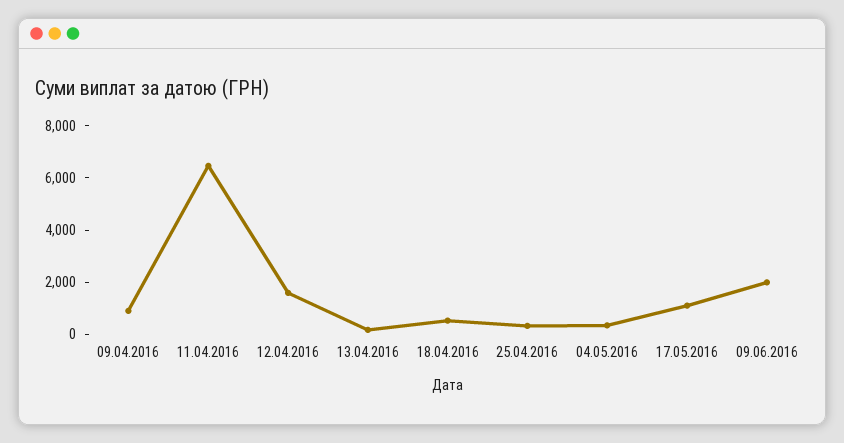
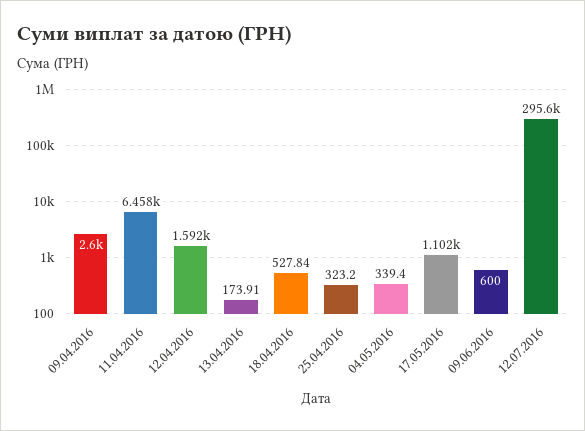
09.04.2016: 1000 -> 2600
09.06.2016: 2000 -> 600
12.07.2016: none -> 295600

